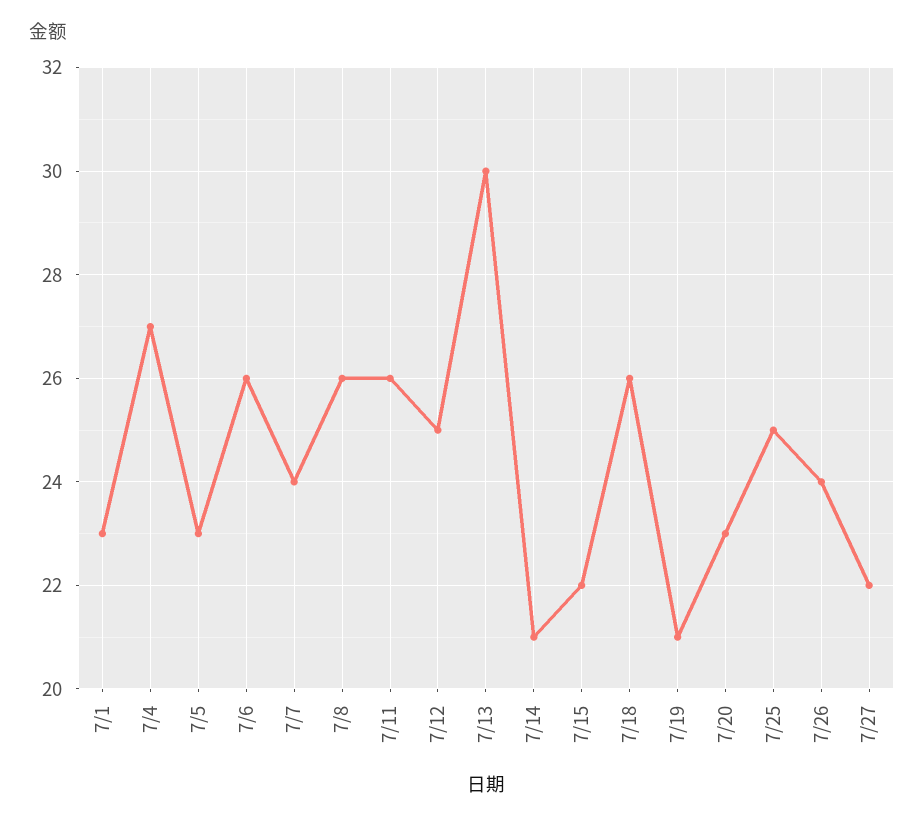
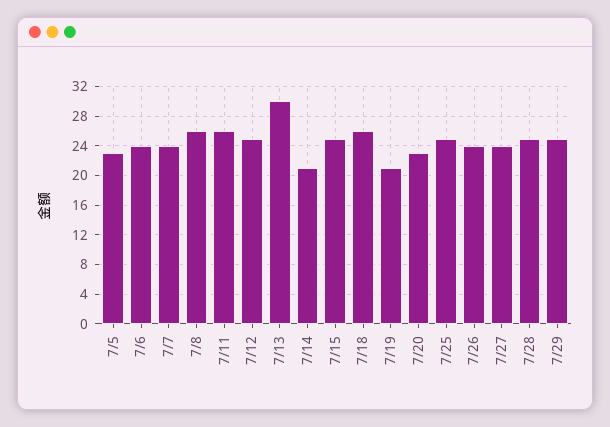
7/1: 23 -> none
7/4: 27 -> none
7/6: 26 -> 24
7/15: 22 -> 25
7/27: 22 -> 24
7/28: none -> 25
7/29: none -> 25

